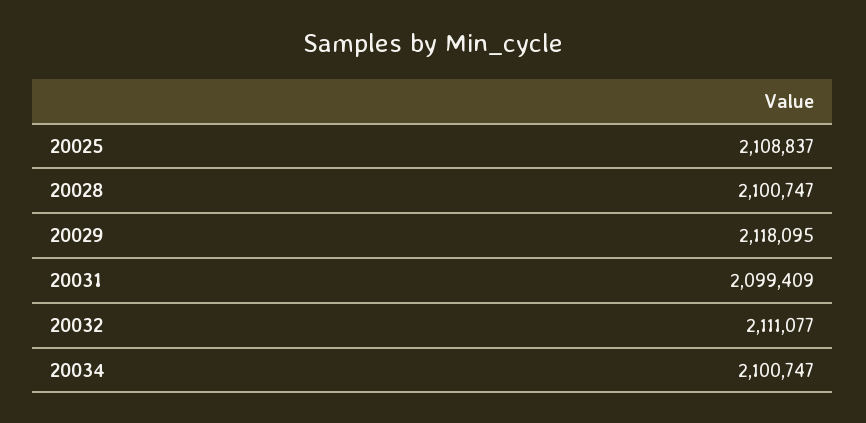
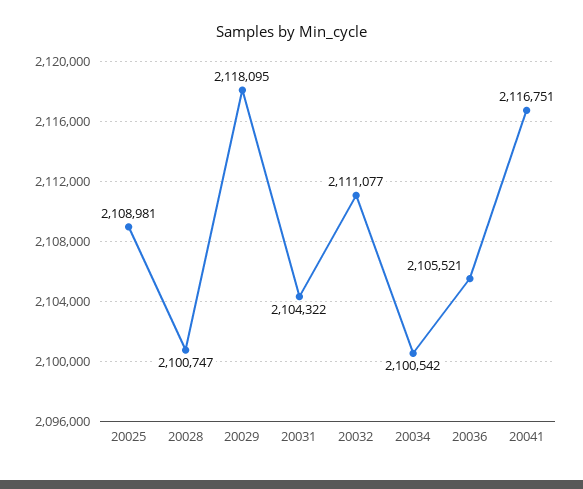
20025: 2108837 -> 2108981
20031: 2099409 -> 2104322
20034: 2100747 -> 2100542
20036: none -> 2105521
20041: none -> 2116751

